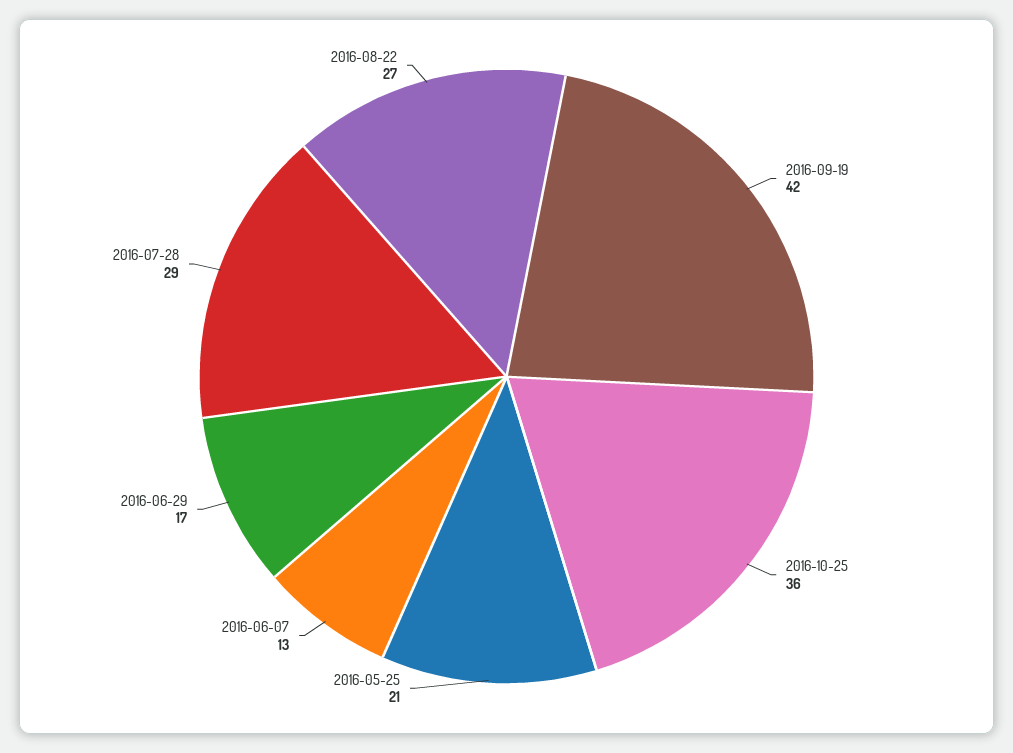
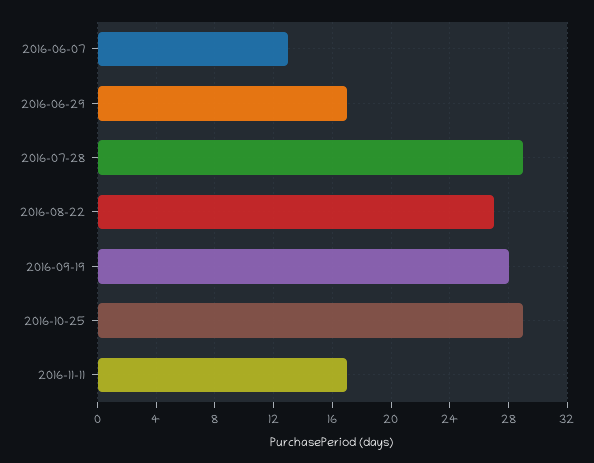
2016-09-19: 42 -> 28
2016-10-25: 36 -> 29
2016-05-25: 21 -> none
2016-11-11: none -> 17

